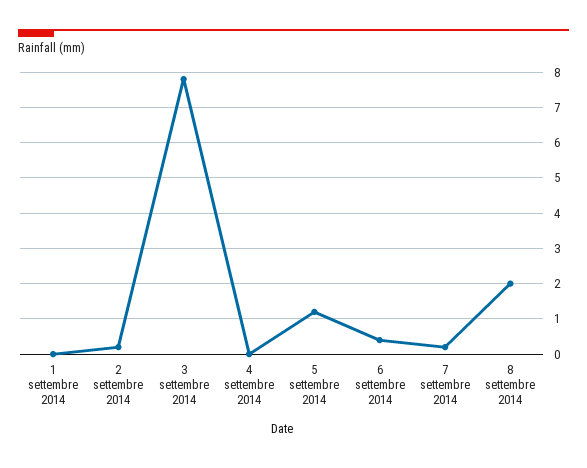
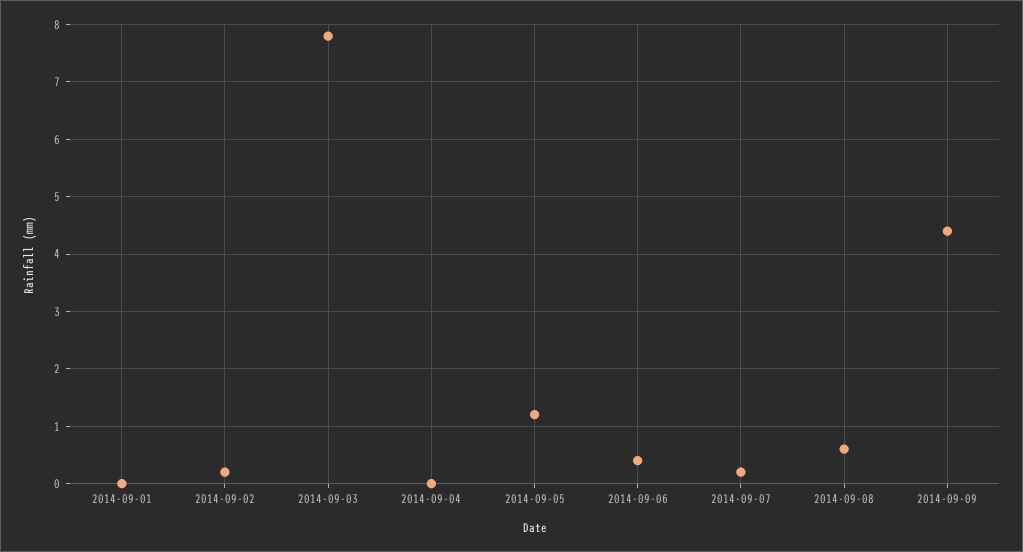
8 settembre 2014: 2 -> 0.5
2014-09-09: none -> 4.5

